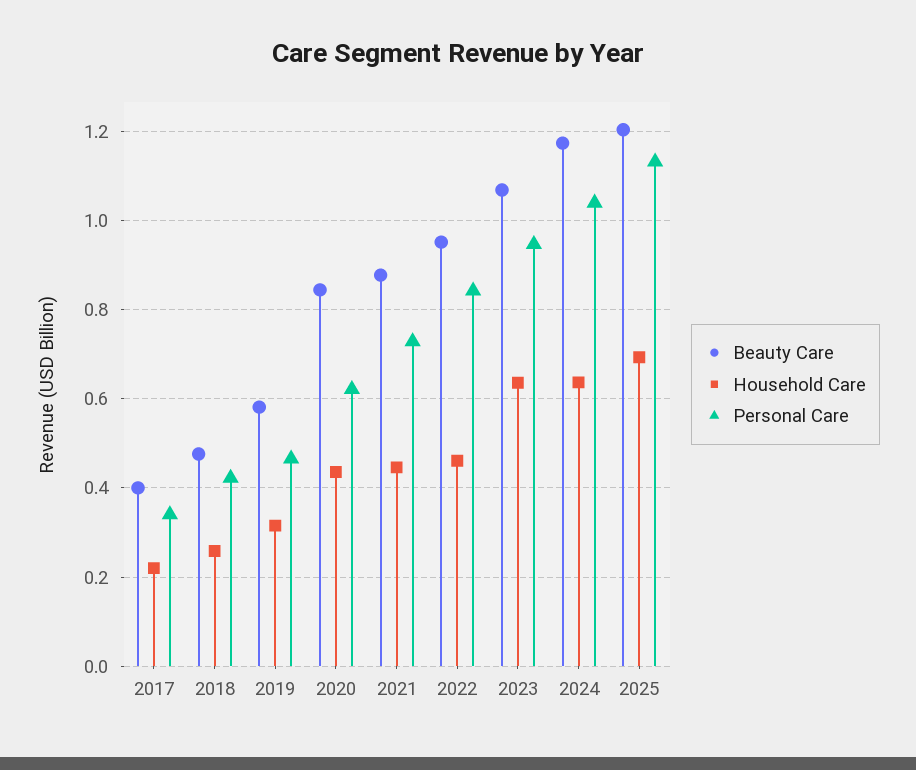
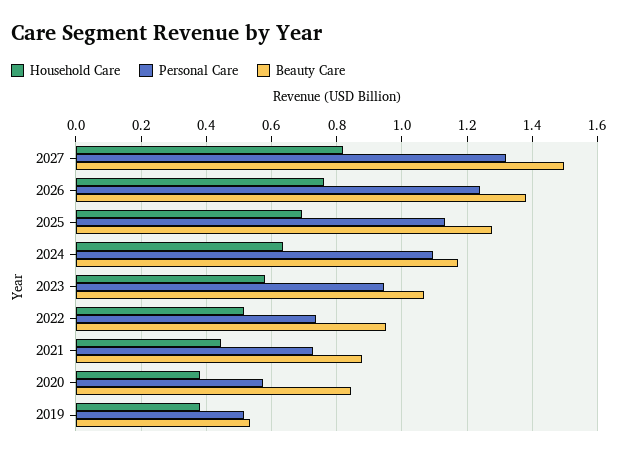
Beauty Care, 2017: 0.4 -> none
Household Care, 2017: 0.22 -> none
Personal Care, 2017: 0.34 -> none
Beauty Care, 2018: 0.48 -> none
Household Care, 2018: 0.26 -> none
Personal Care, 2018: 0.42 -> none
Beauty Care, 2019: 0.58 -> 0.54
Household Care, 2019: 0.32 -> 0.38
Personal Care, 2019: 0.46 -> 0.52
Household Care, 2020: 0.44 -> 0.38
Personal Care, 2020: 0.62 -> 0.58
Household Care, 2022: 0.46 -> 0.52
Personal Care, 2022: 0.84 -> 0.74
Household Care, 2023: 0.64 -> 0.58
Personal Care, 2024: 1.04 -> 1.1
Beauty Care, 2025: 1.2 -> 1.28
Household Care, 2027: none -> 0.82
Personal Care, 2027: none -> 1.32
Beauty Care, 2027: none -> 1.5
Household Care, 2026: none -> 0.76
Personal Care, 2026: none -> 1.24
Beauty Care, 2026: none -> 1.38

